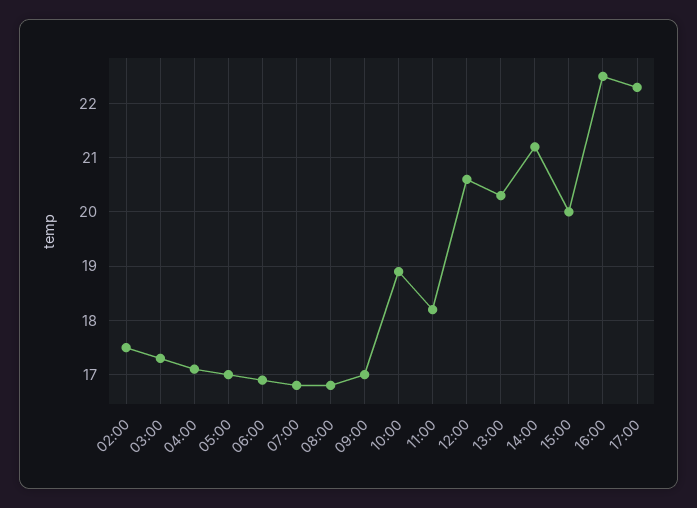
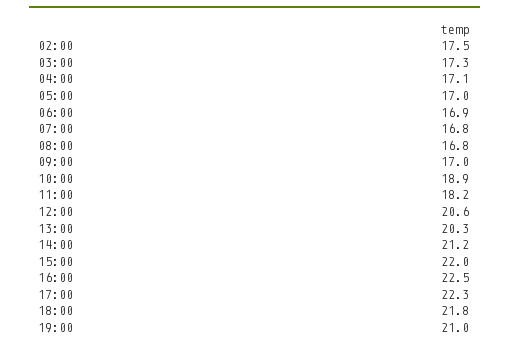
15:00: 20 -> 22
18:00: none -> 21.8
19:00: none -> 21

